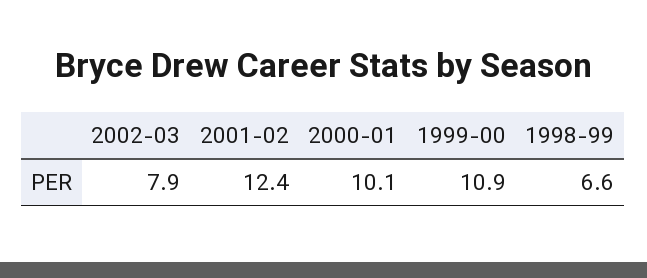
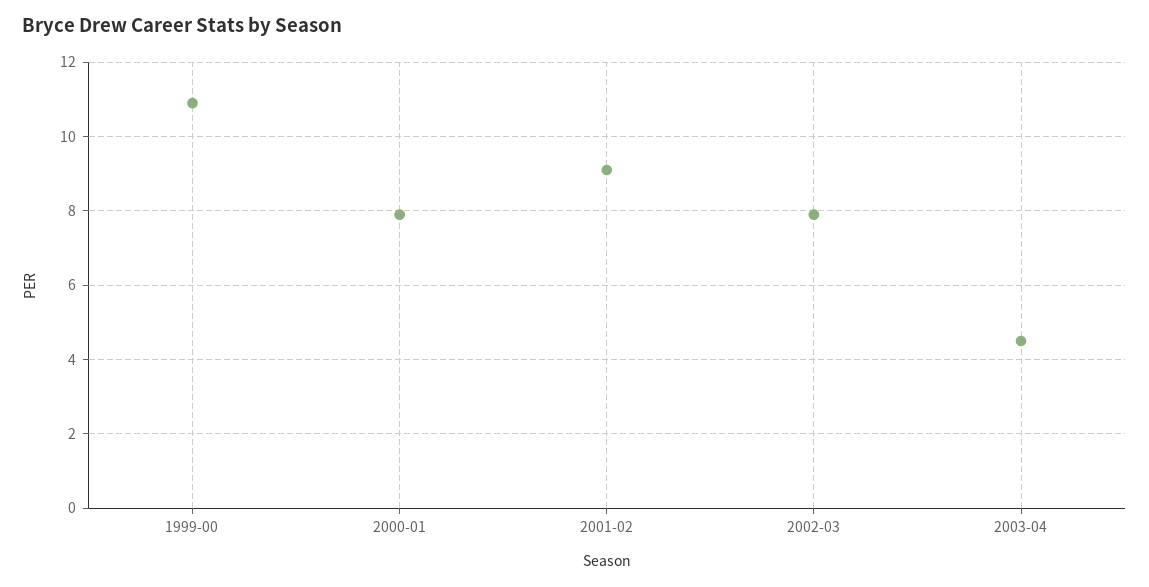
2001-02: 12.4 -> 9
2000-01: 10.1 -> 8
1998-99: 6.6 -> none
2003-04: none -> 4.5

